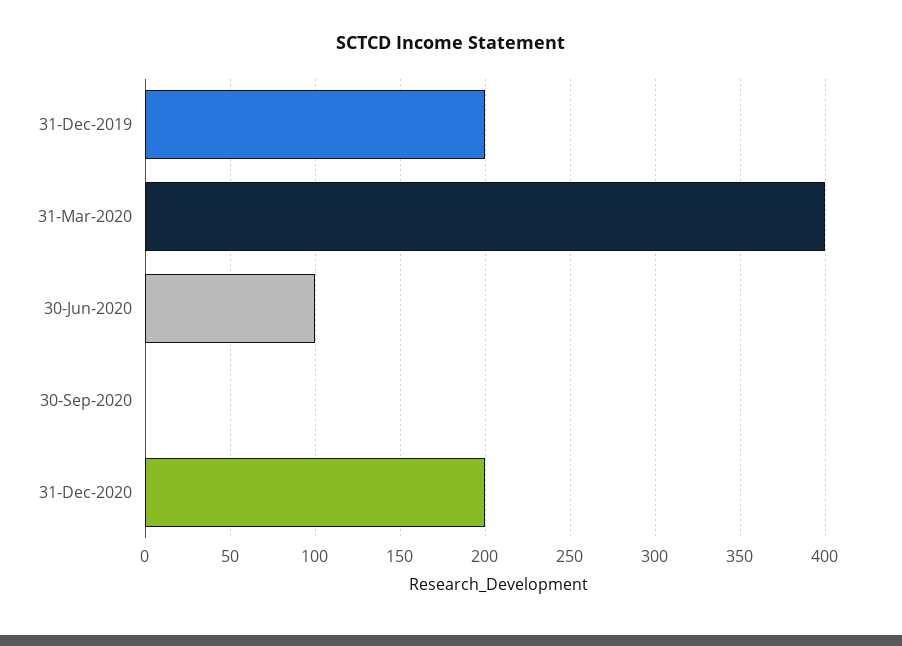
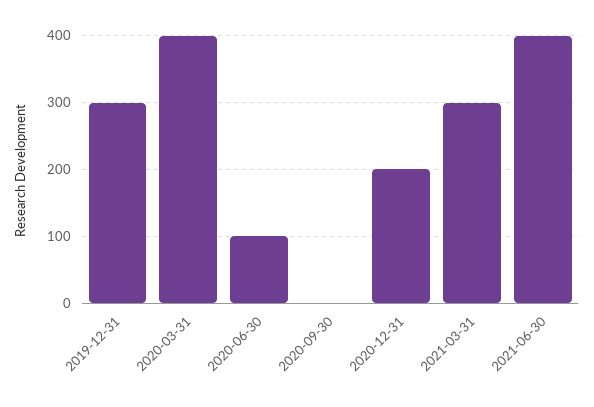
31-Dec-2019: 200 -> 300
2021-03-31: none -> 300
2021-06-30: none -> 400

